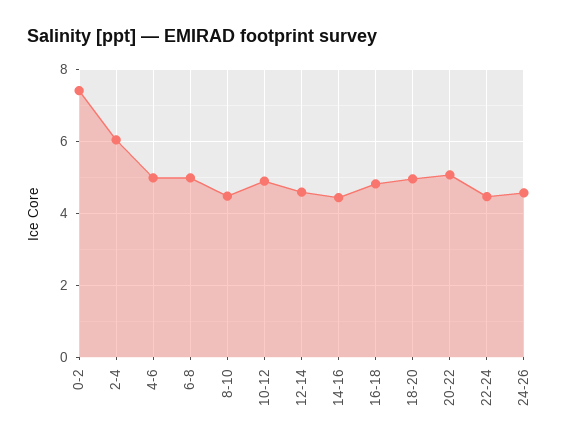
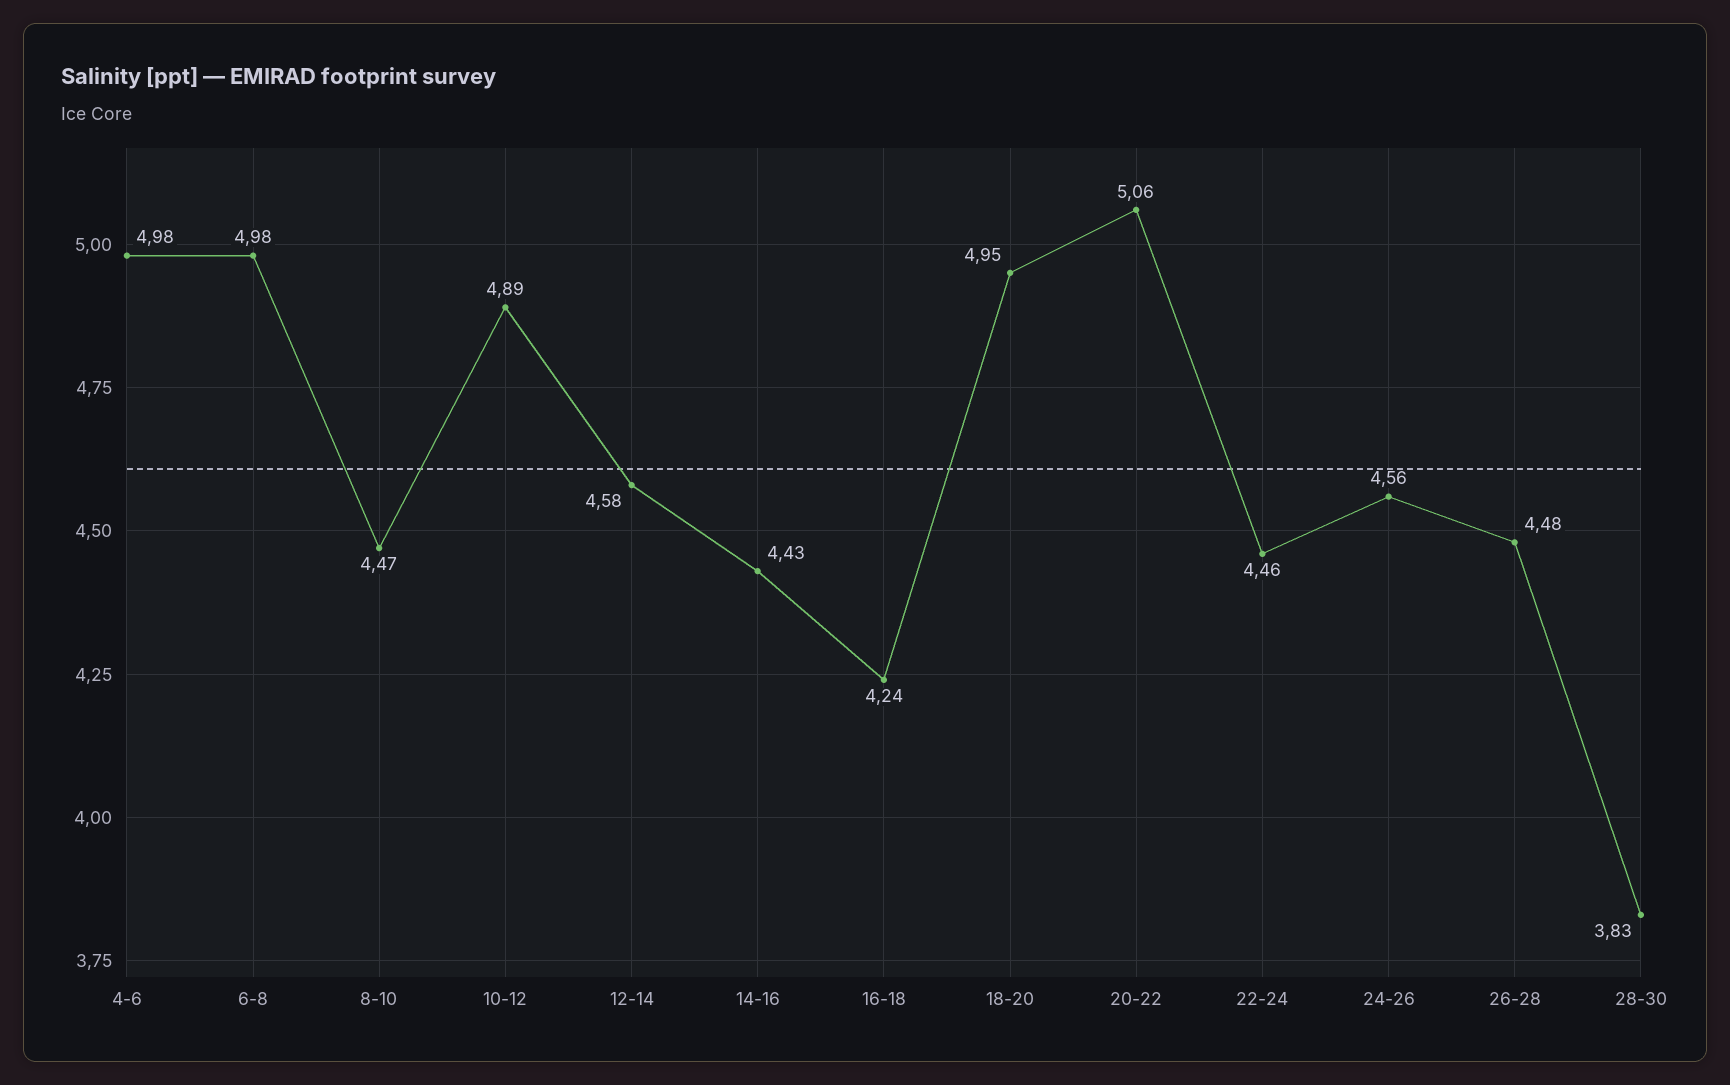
0-2: 7.4 -> none
2-4: 6 -> none
16-18: 4.8 -> 4.24
26-28: none -> 4.48
28-30: none -> 3.83

